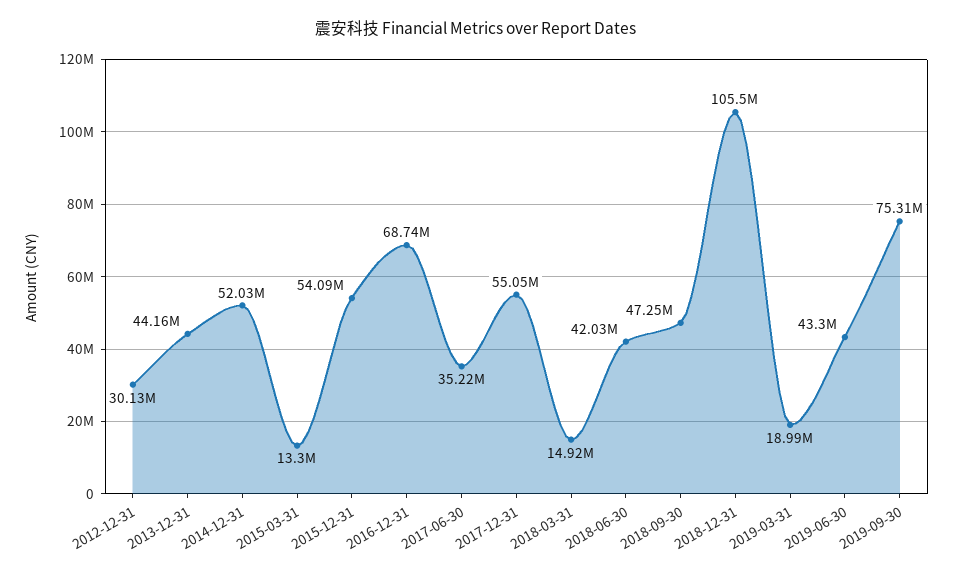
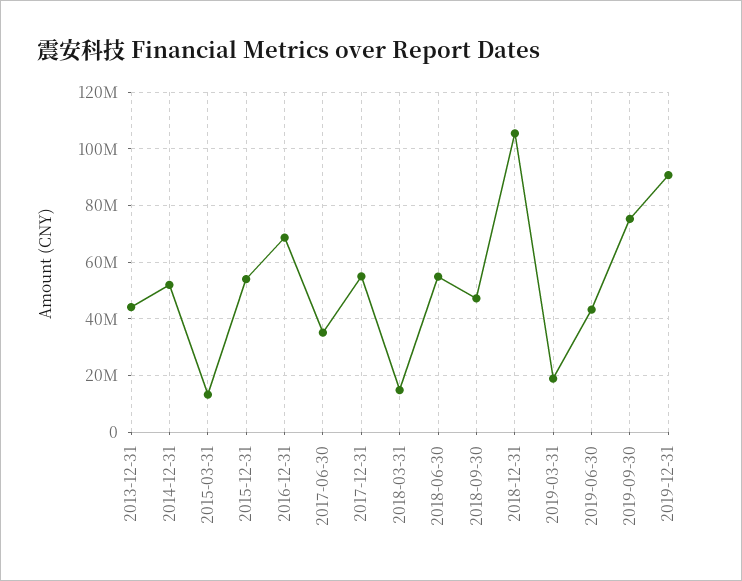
2012-12-31: 30130000 -> none
2018-06-30: 42030000 -> 55000000
2019-12-31: none -> 90000000

